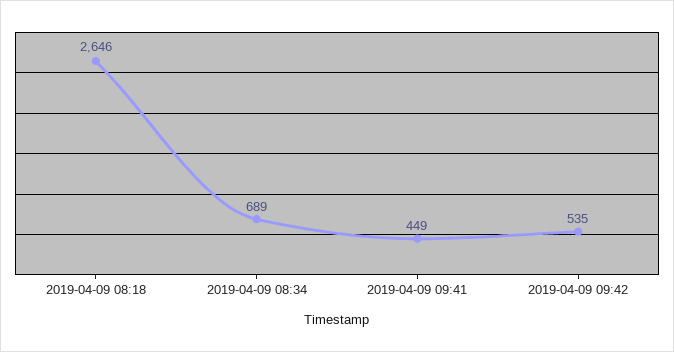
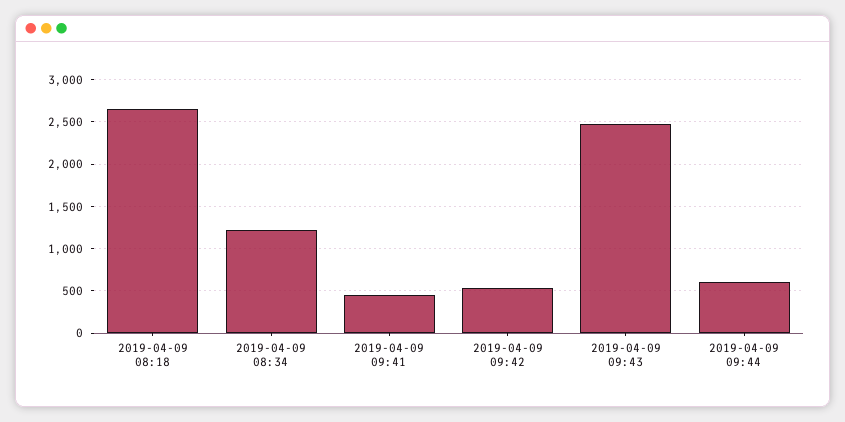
2019-04-09 08:34: 689 -> 1200
2019-04-09 09:43: none -> 2500
2019-04-09 09:44: none -> 600

